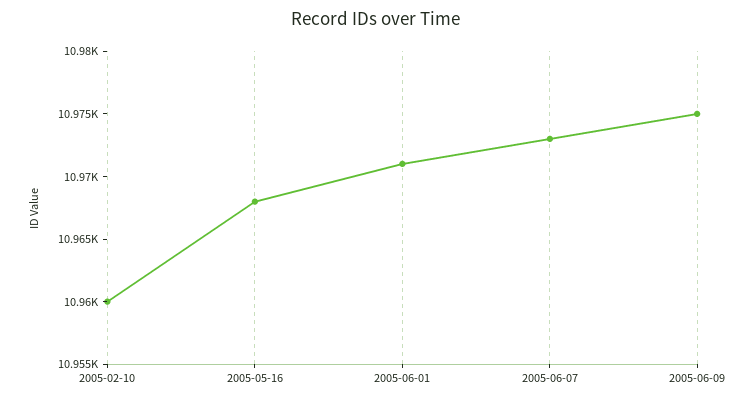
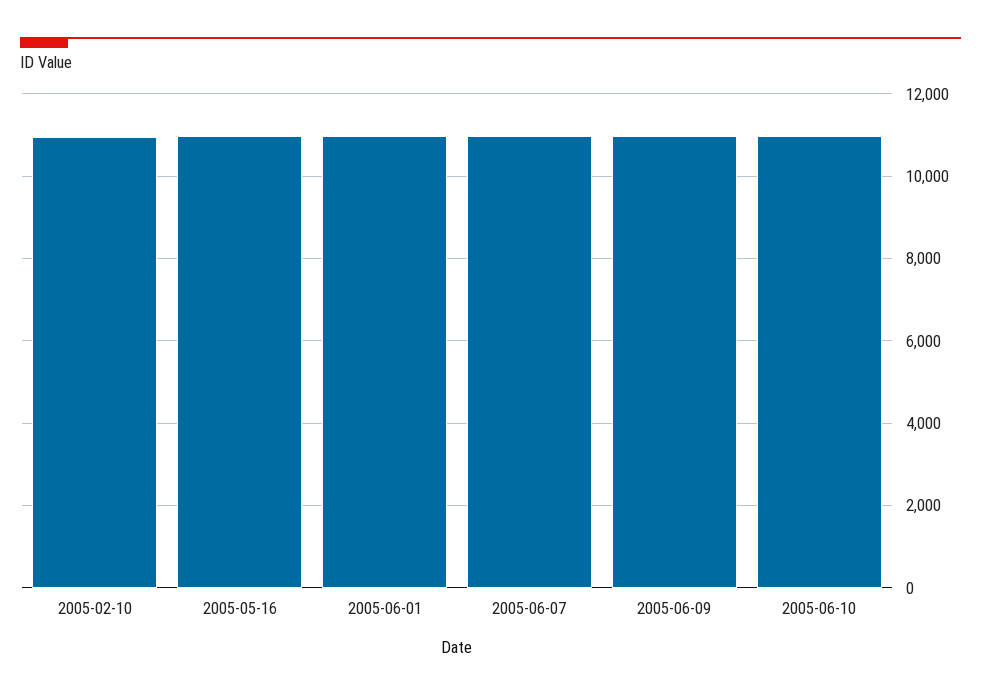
2005-06-10: none -> 11000

